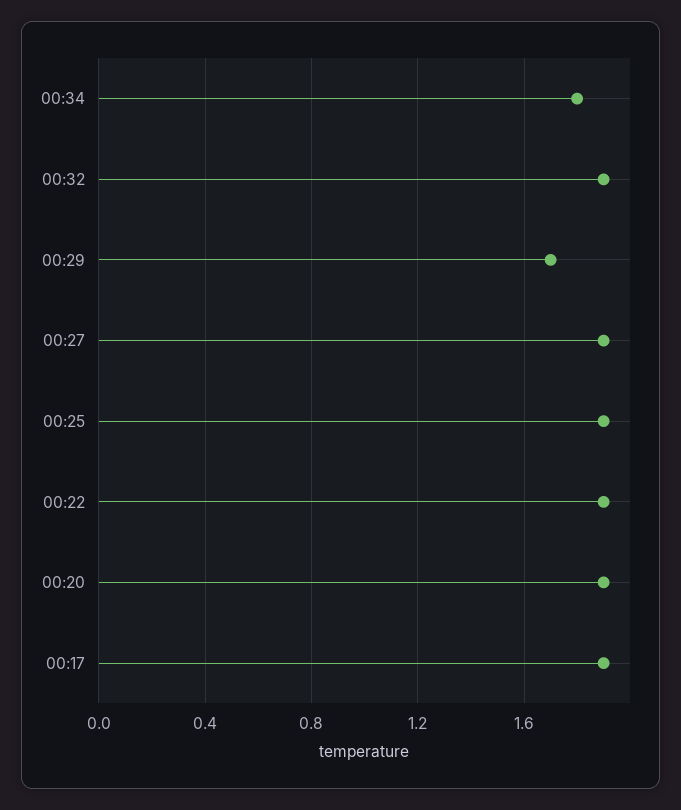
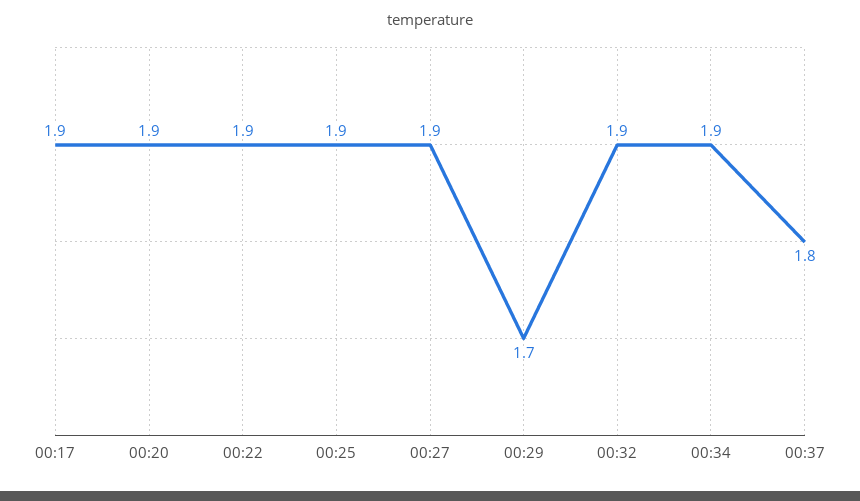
00:34: 1.8 -> 1.9
00:37: none -> 1.8

